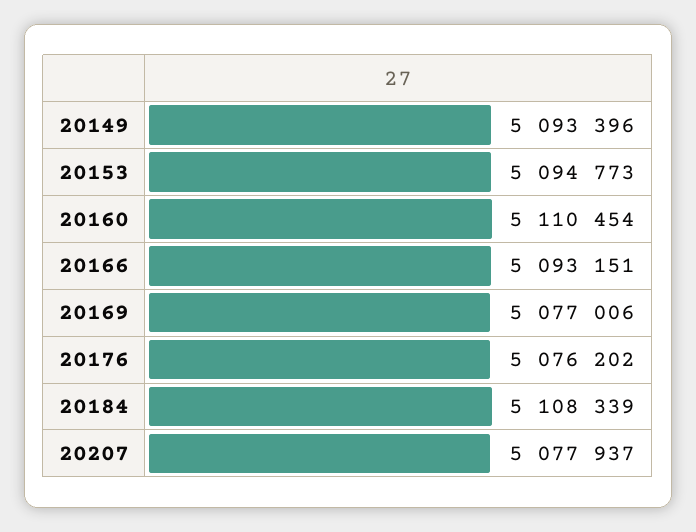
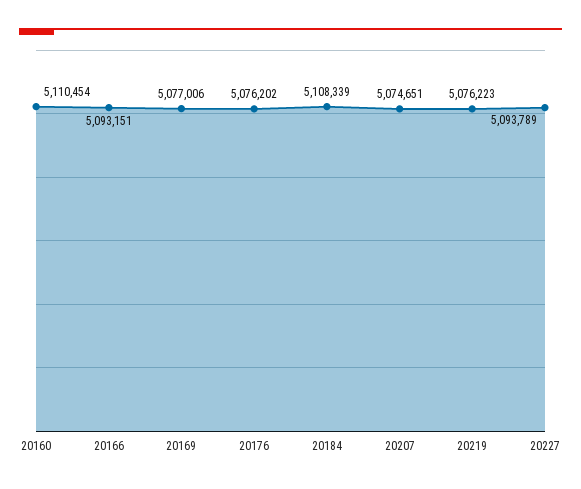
20149: 5093396 -> none
20153: 5094773 -> none
20207: 5077937 -> 5074651
20219: none -> 5076223
20227: none -> 5093789

